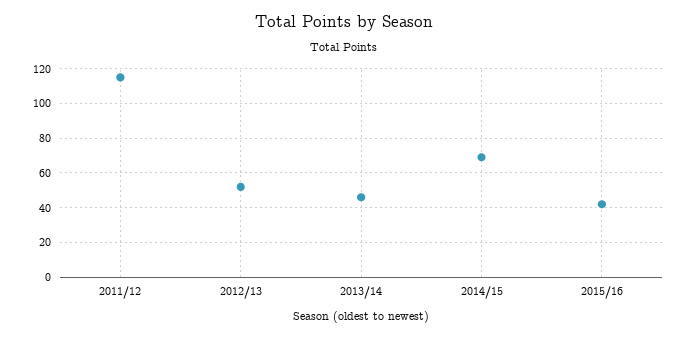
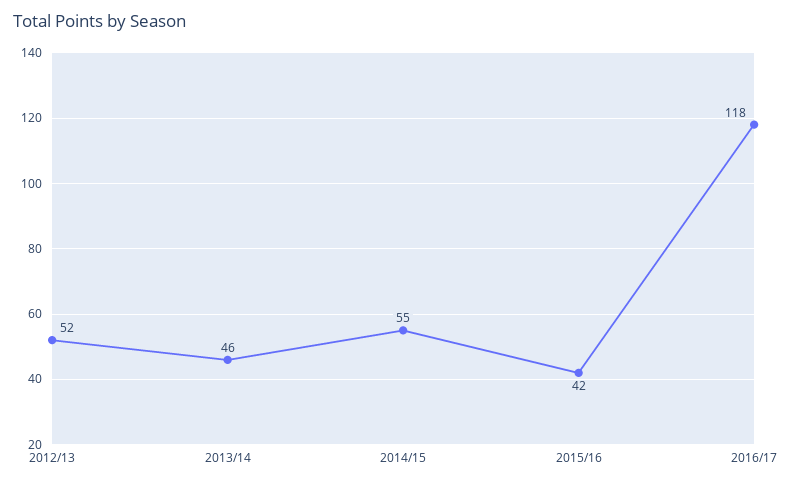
2011/12: 115 -> none
2014/15: 70 -> 55
2016/17: none -> 118

